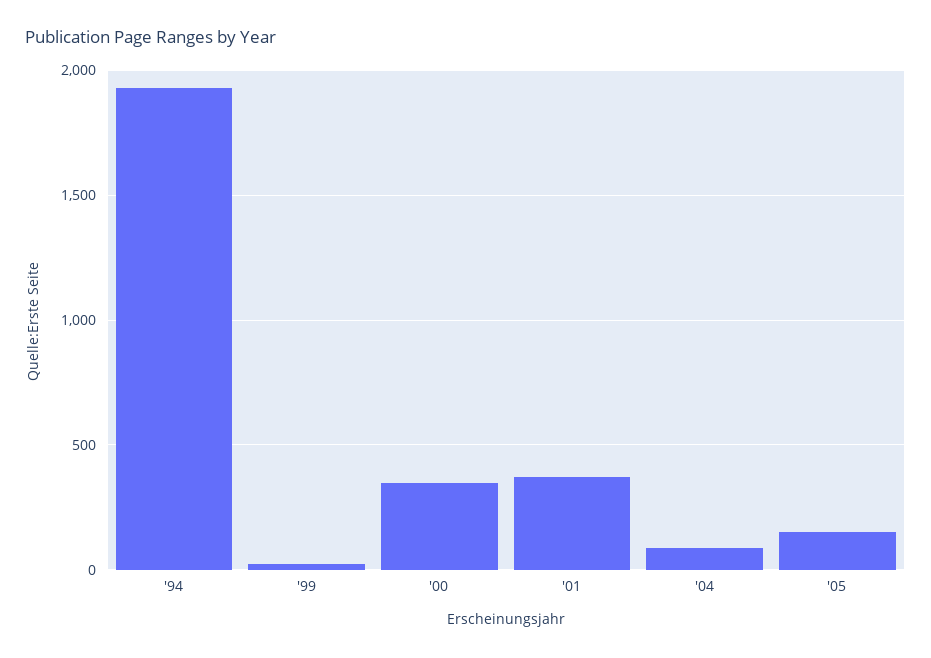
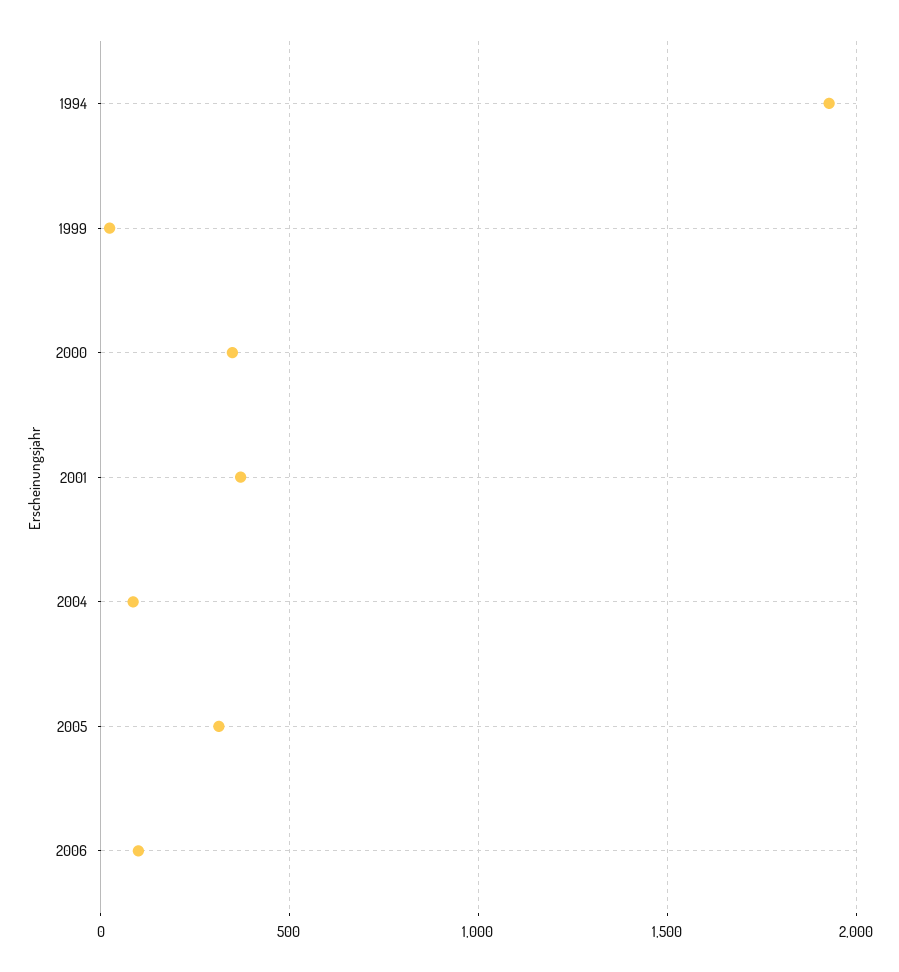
'05: 150 -> 300
2006: none -> 100

